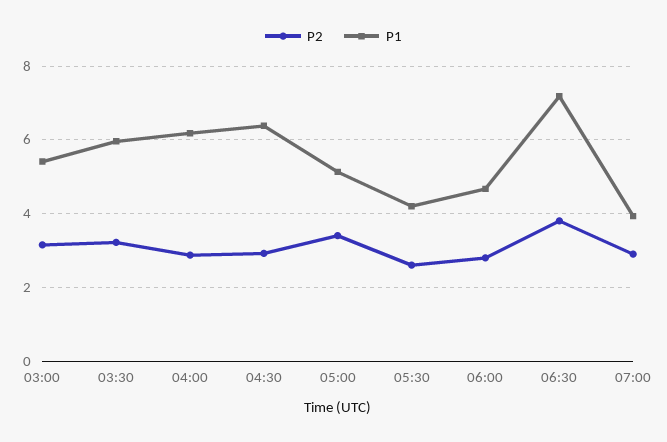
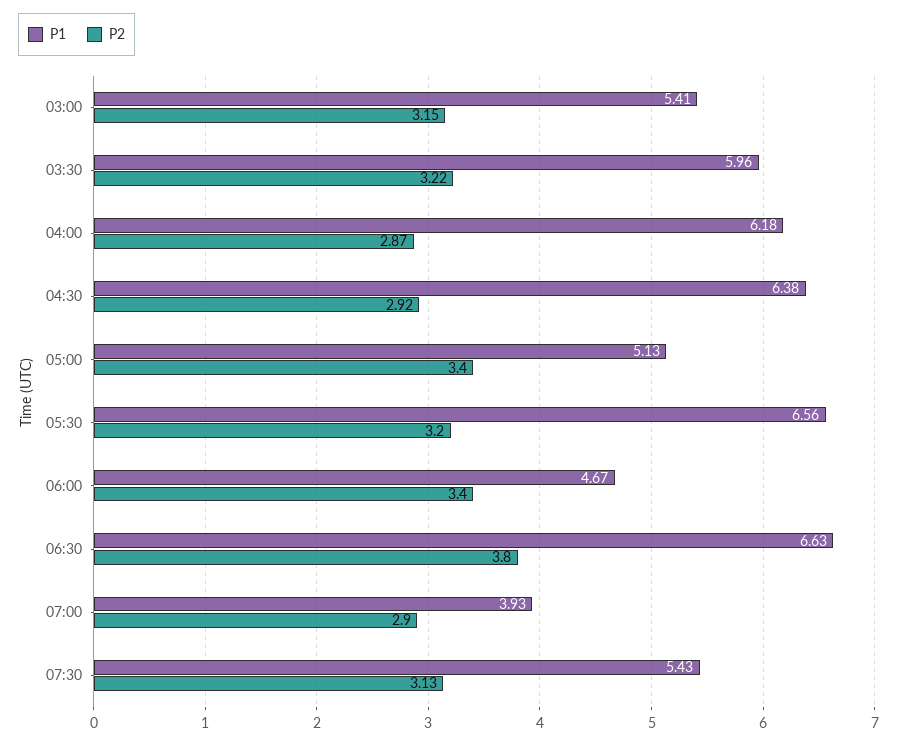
P2, 05:30: 2.6 -> 3.2
P1, 05:30: 4.2 -> 6.56
P2, 06:00: 2.8 -> 3.4
P1, 06:30: 7.2 -> 6.63
P1, 07:30: none -> 5.43
P2, 07:30: none -> 3.13

